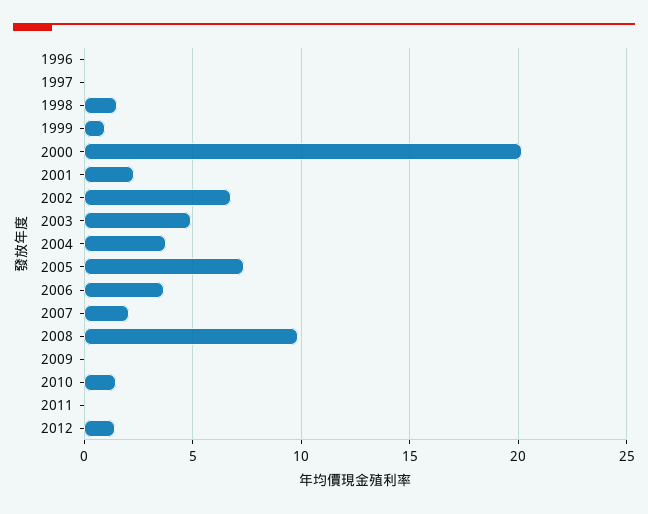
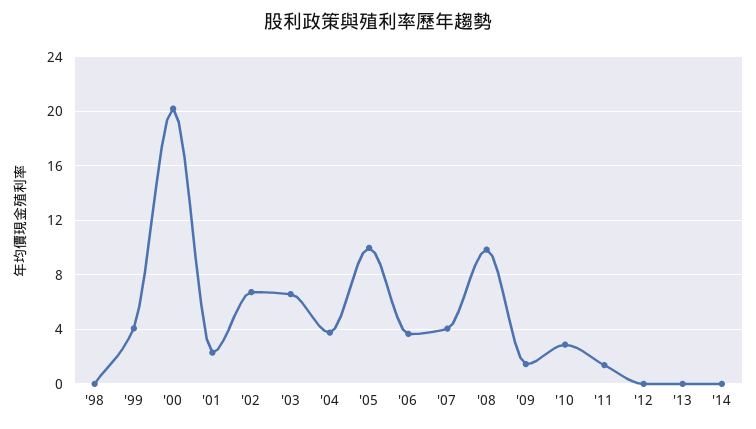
1996: 0 -> none
1997: 0 -> none
1998: 1.5 -> 0
1999: 1 -> 4
2003: 5 -> 6.5
2005: 7.5 -> 10
2007: 2 -> 4
2009: 0 -> 1.5
2010: 1.5 -> 3
2011: 0 -> 1.5
2012: 1.5 -> 0
'13: none -> 0
'14: none -> 0

